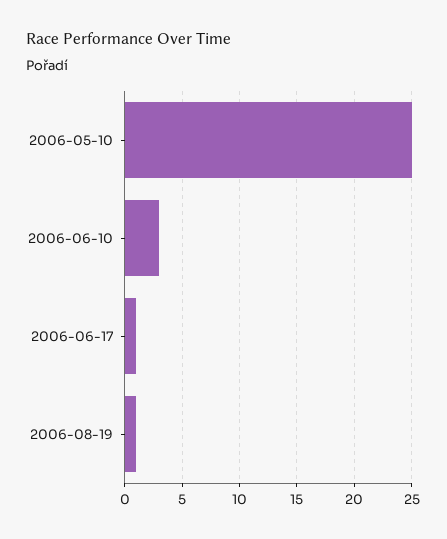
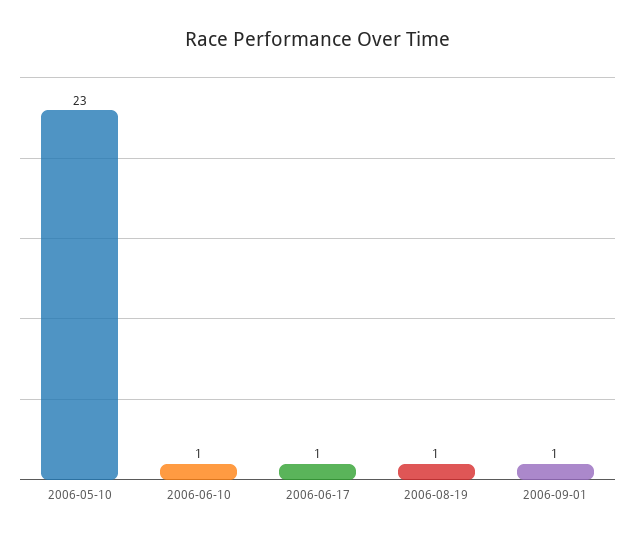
2006-05-10: 25 -> 23
2006-06-10: 3 -> 1
2006-09-01: none -> 1

